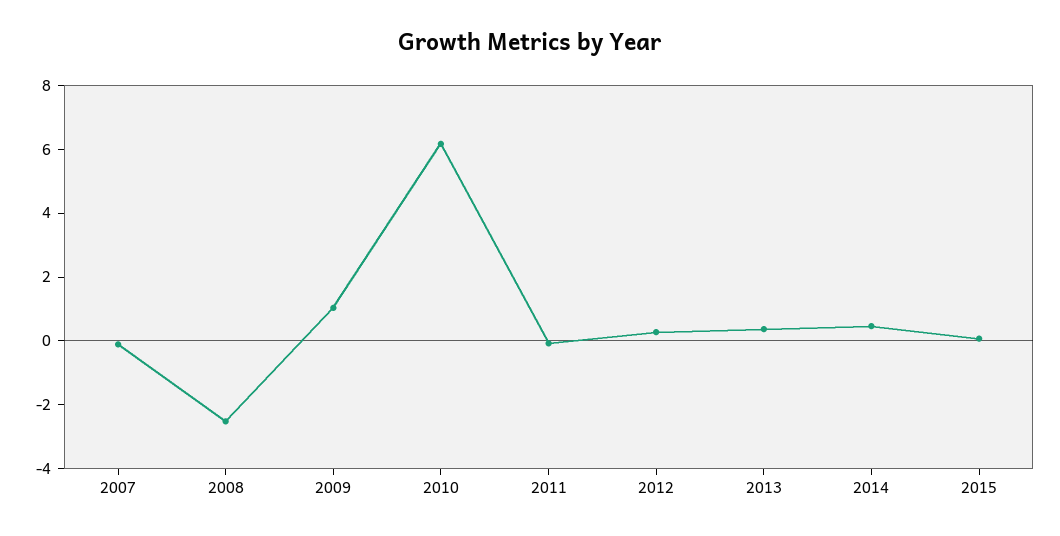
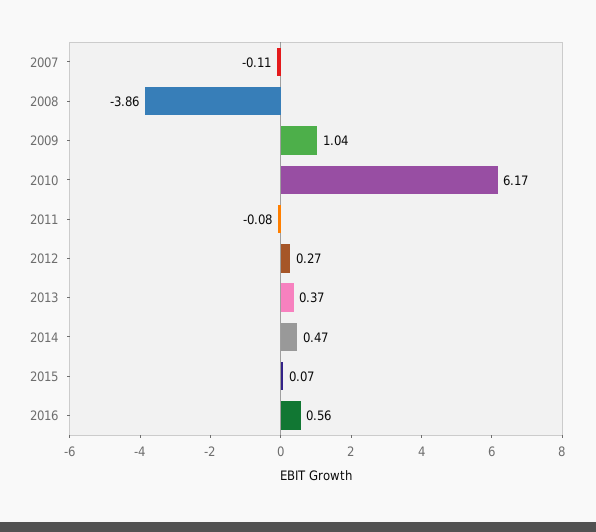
2008: -2.5 -> -3.86
2016: none -> 0.56

